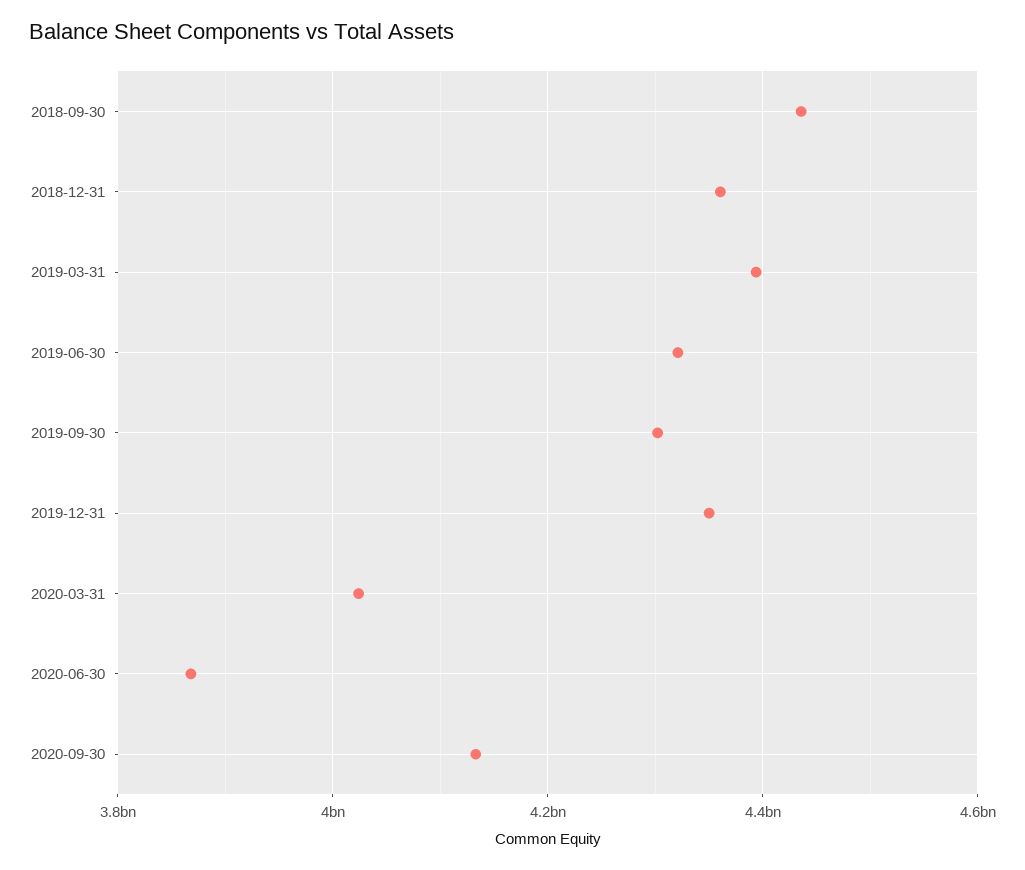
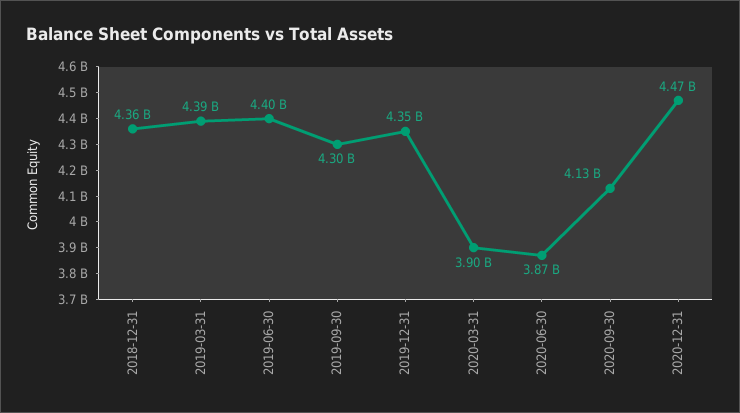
2018-09-30: 4440000000 -> none
2019-06-30: 4320000000 -> 4400000000
2020-03-31: 4020000000 -> 3900000000
2020-12-31: none -> 4470000000

